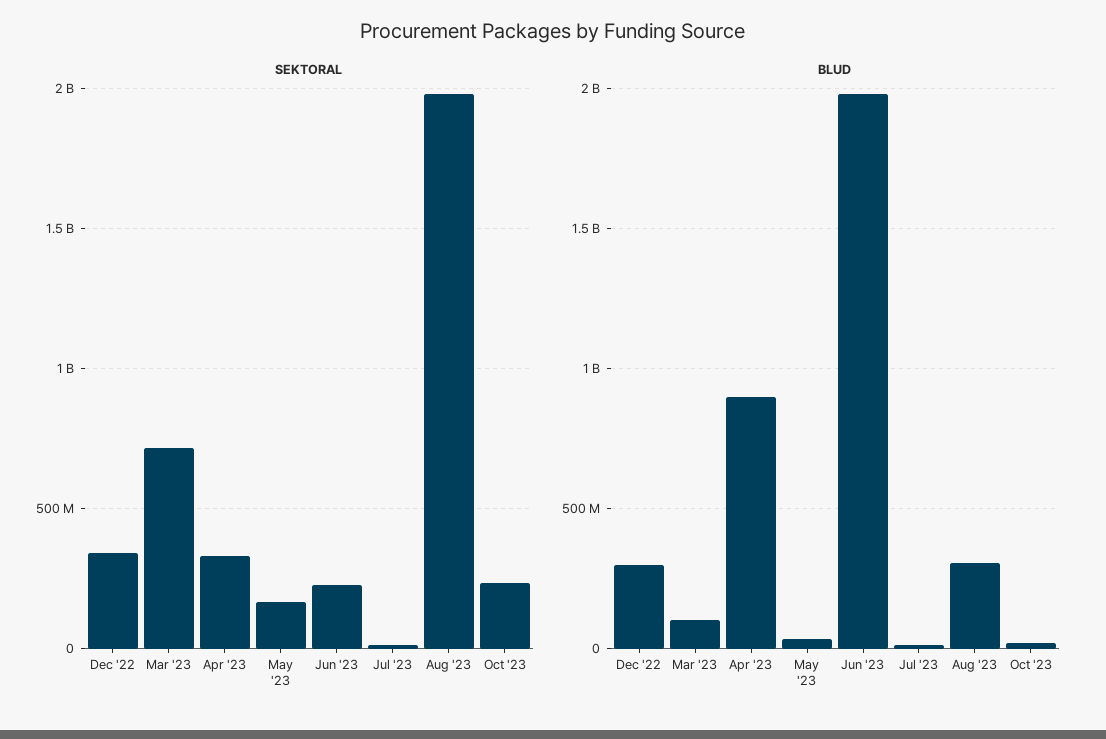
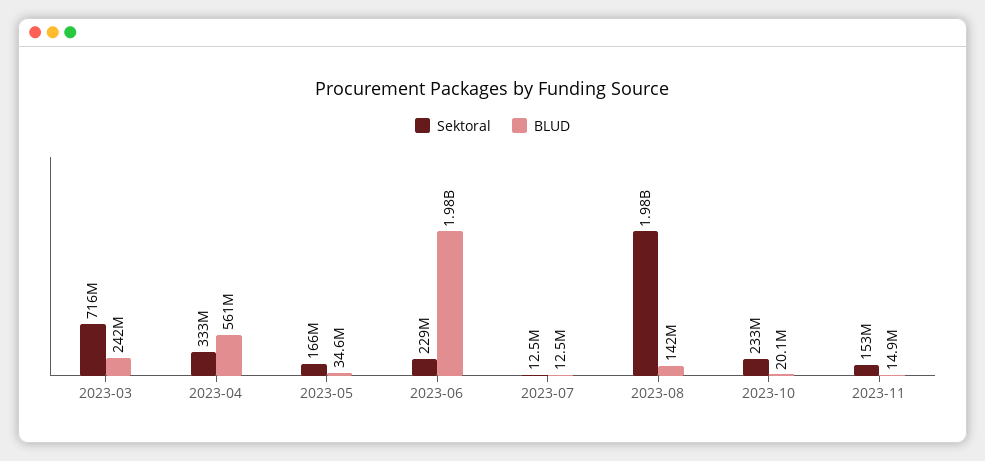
SEKTORAL, Dec '22: 350000000 -> none
BLUD, Dec '22: 300000000 -> none
BLUD, Mar '23: 100000000 -> 242000000
BLUD, Apr '23: 900000000 -> 561000000
BLUD, Aug '23: 300000000 -> 142000000
SEKTORAL, 2023-11: none -> 153000000
BLUD, 2023-11: none -> 14900000

